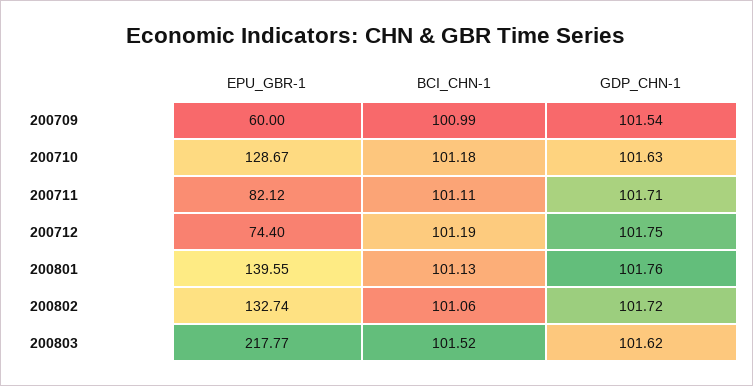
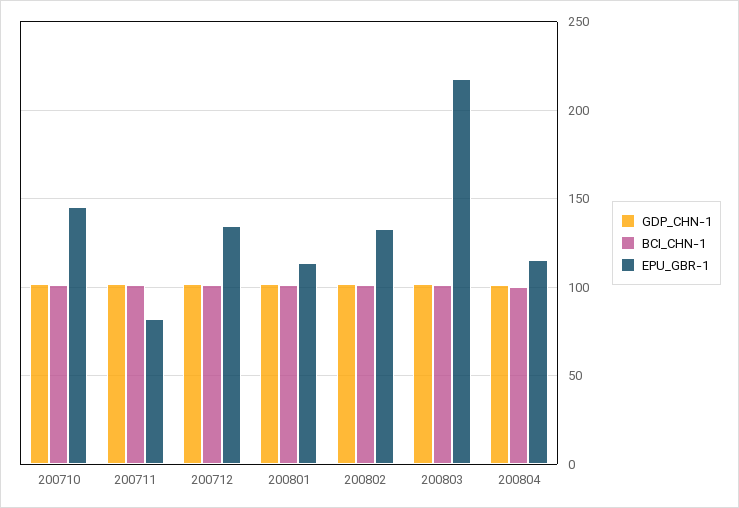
EPU_GBR-1, 200709: 60 -> none
BCI_CHN-1, 200709: 100.99 -> none
GDP_CHN-1, 200709: 101.54 -> none
EPU_GBR-1, 200710: 128.67 -> 145
EPU_GBR-1, 200712: 74.4 -> 135
EPU_GBR-1, 200801: 139.55 -> 115
GDP_CHN-1, 200804: none -> 100
BCI_CHN-1, 200804: none -> 100
EPU_GBR-1, 200804: none -> 115

